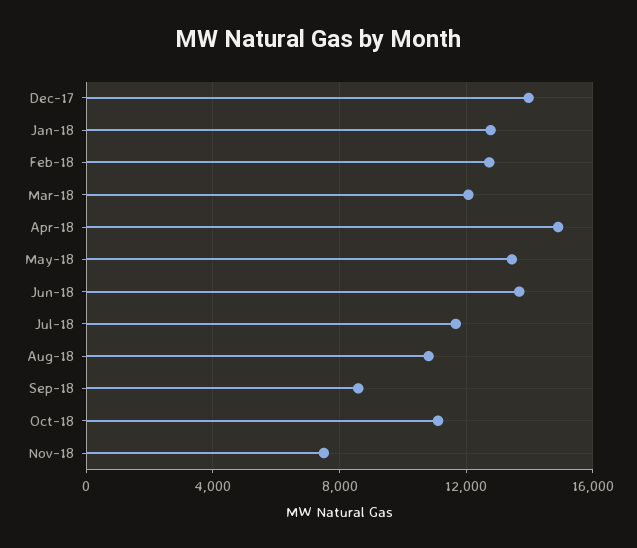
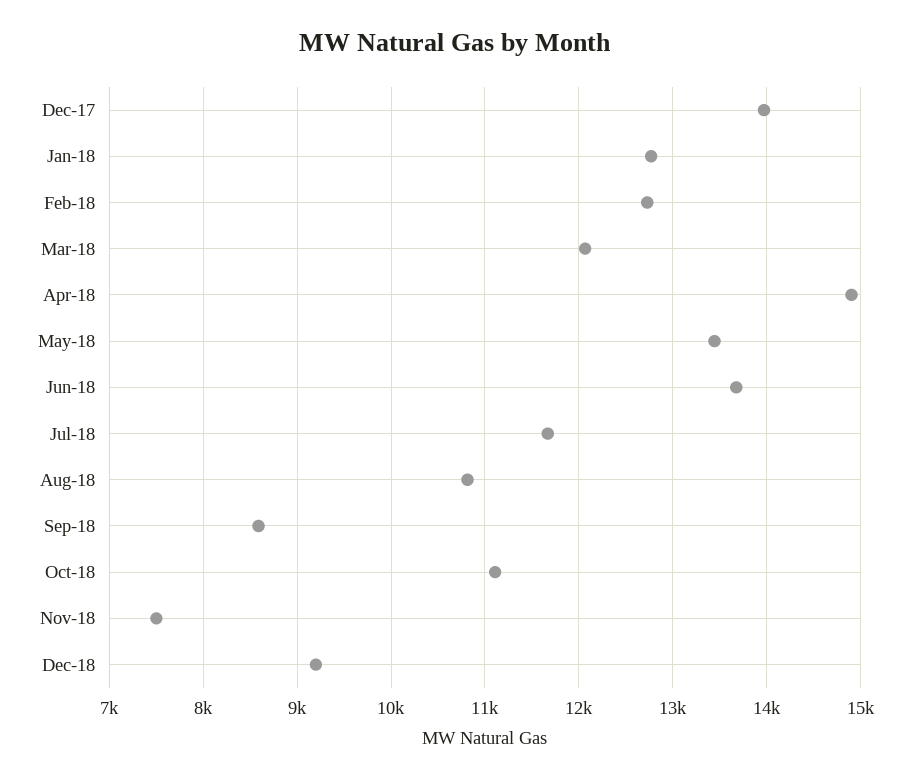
Dec-18: none -> 9200

